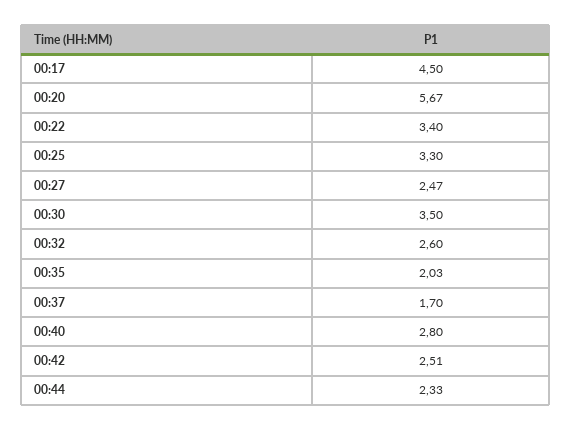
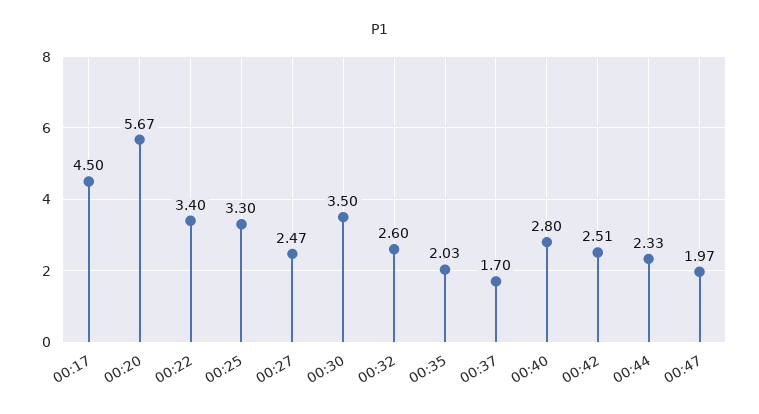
00:47: none -> 1.97

